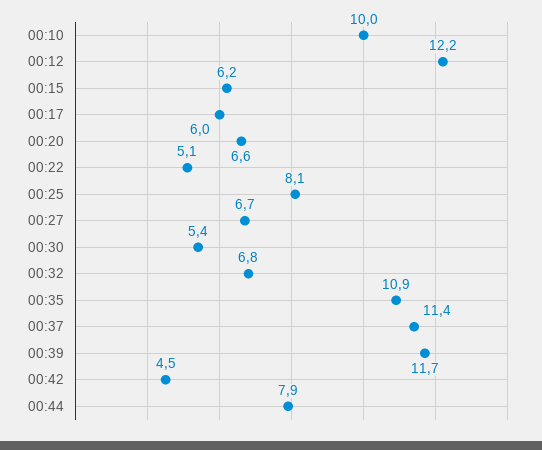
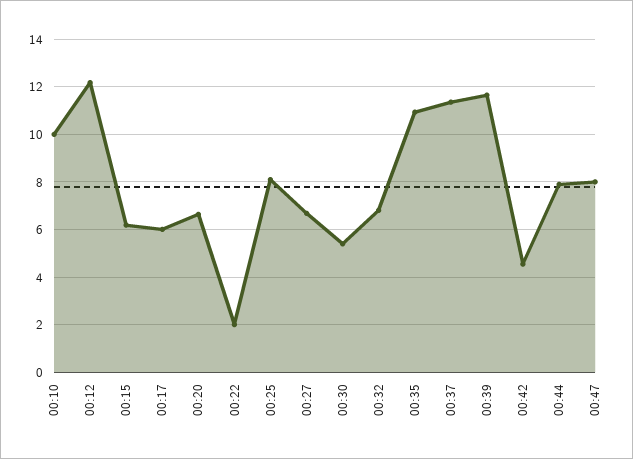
00:22: 5.1 -> 2
00:47: none -> 8

